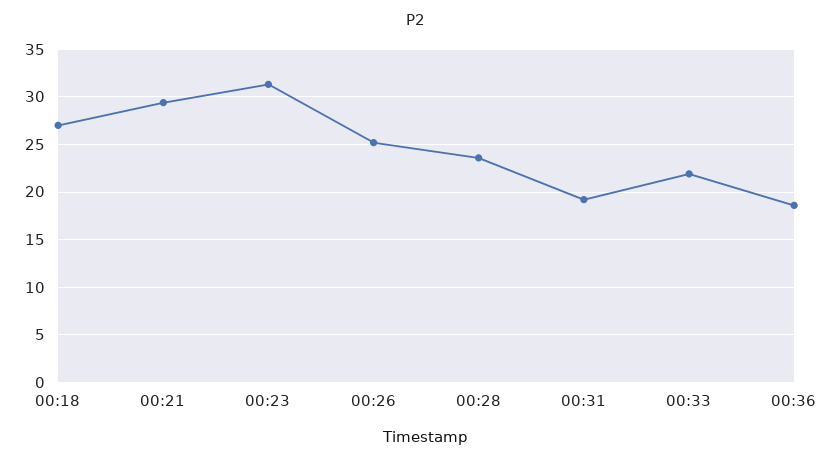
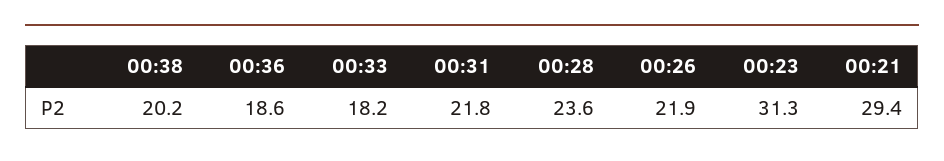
00:18: 27 -> none
00:26: 25 -> 21.9
00:31: 19 -> 21.8
00:33: 22 -> 18.2
00:38: none -> 20.2

